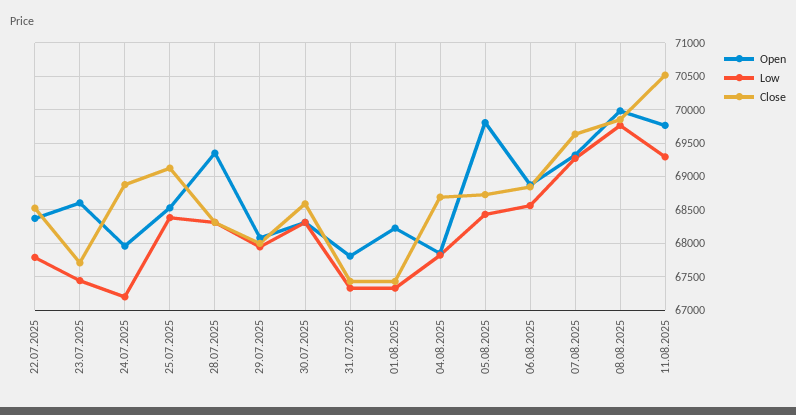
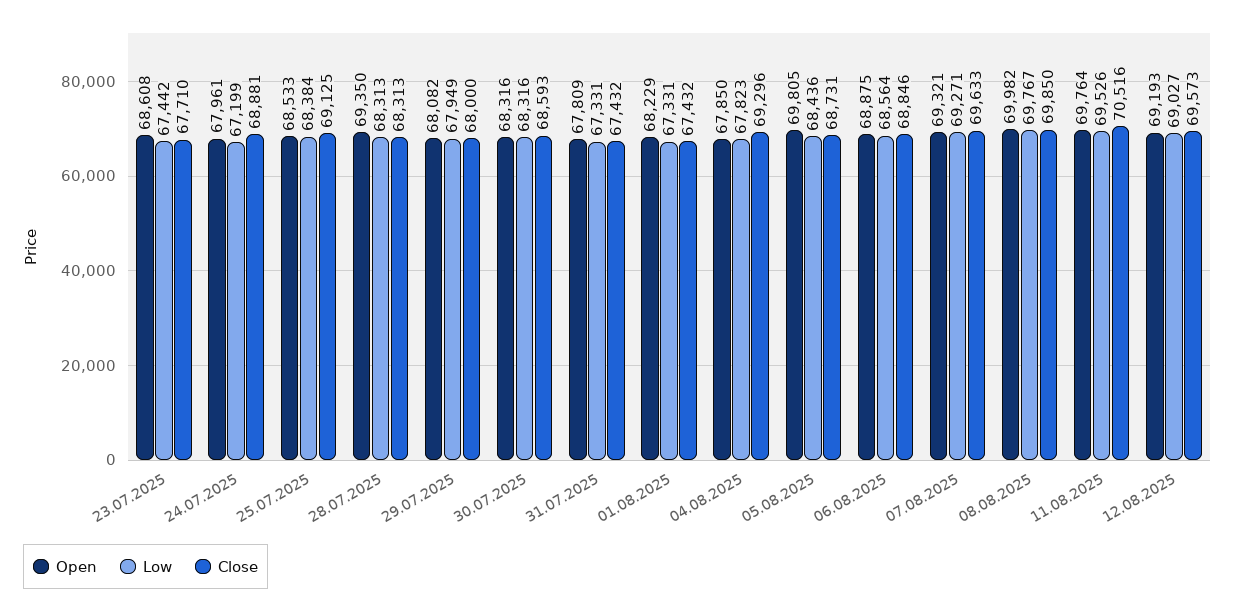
Open, 22.07.2025: 68400 -> none
Low, 22.07.2025: 67800 -> none
Close, 22.07.2025: 68500 -> none
Close, 04.08.2025: 68700 -> 69296
Low, 11.08.2025: 69300 -> 69526
Open, 12.08.2025: none -> 69193
Low, 12.08.2025: none -> 69027
Close, 12.08.2025: none -> 69573

